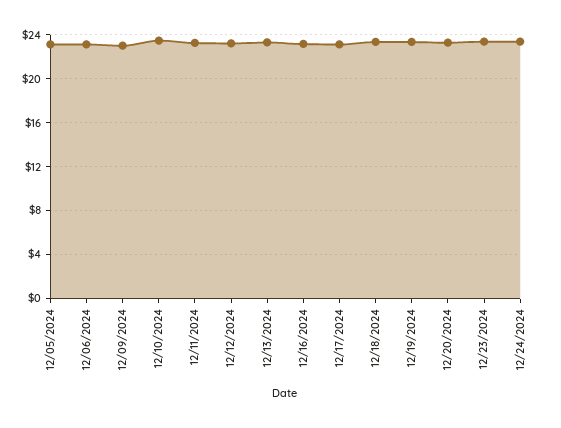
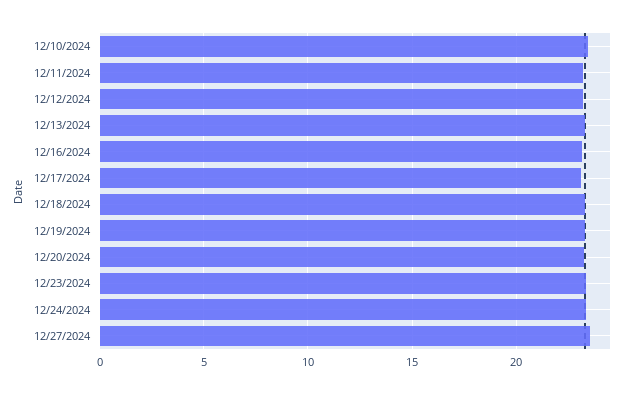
12/05/2024: 23 -> none
12/06/2024: 23 -> none
12/09/2024: 23 -> none
12/27/2024: none -> 23.5

